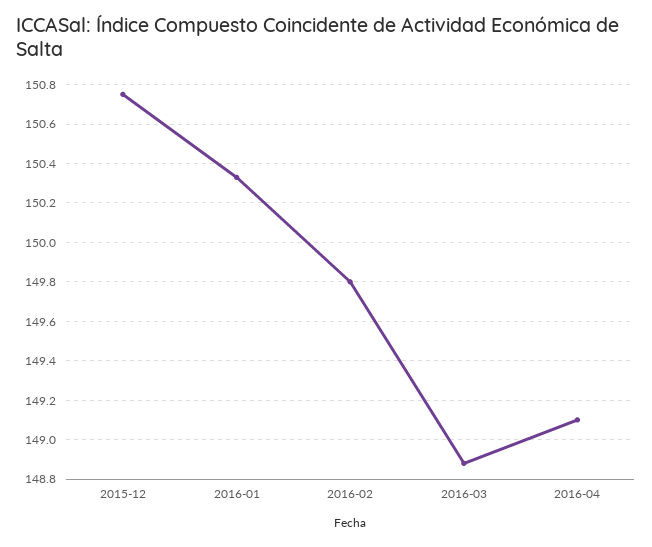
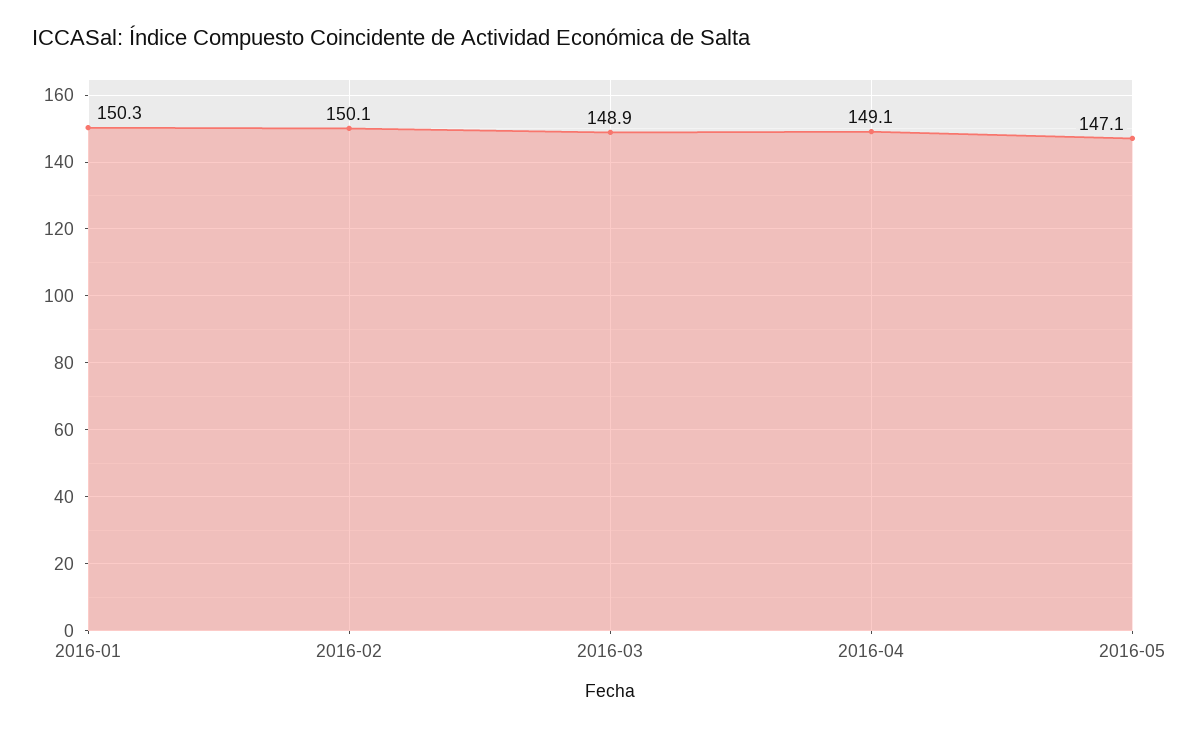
2015-12: 150.75 -> none
2016-02: 149.8 -> 150.1
2016-05: none -> 147.1

